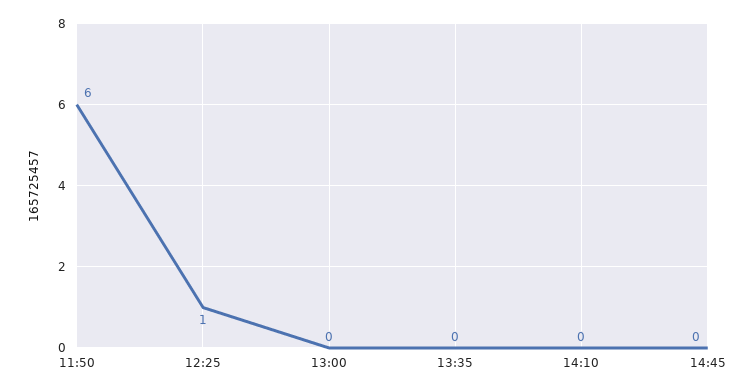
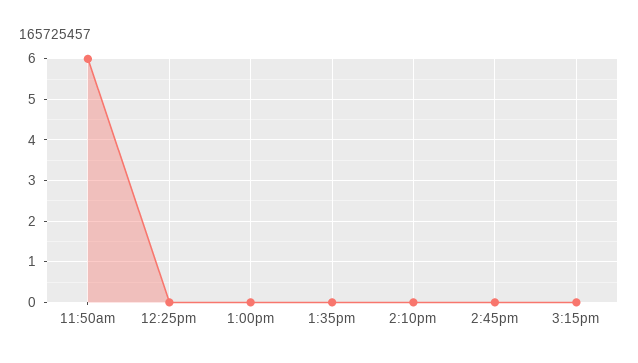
12:25: 1 -> 0
3:15pm: none -> 0

